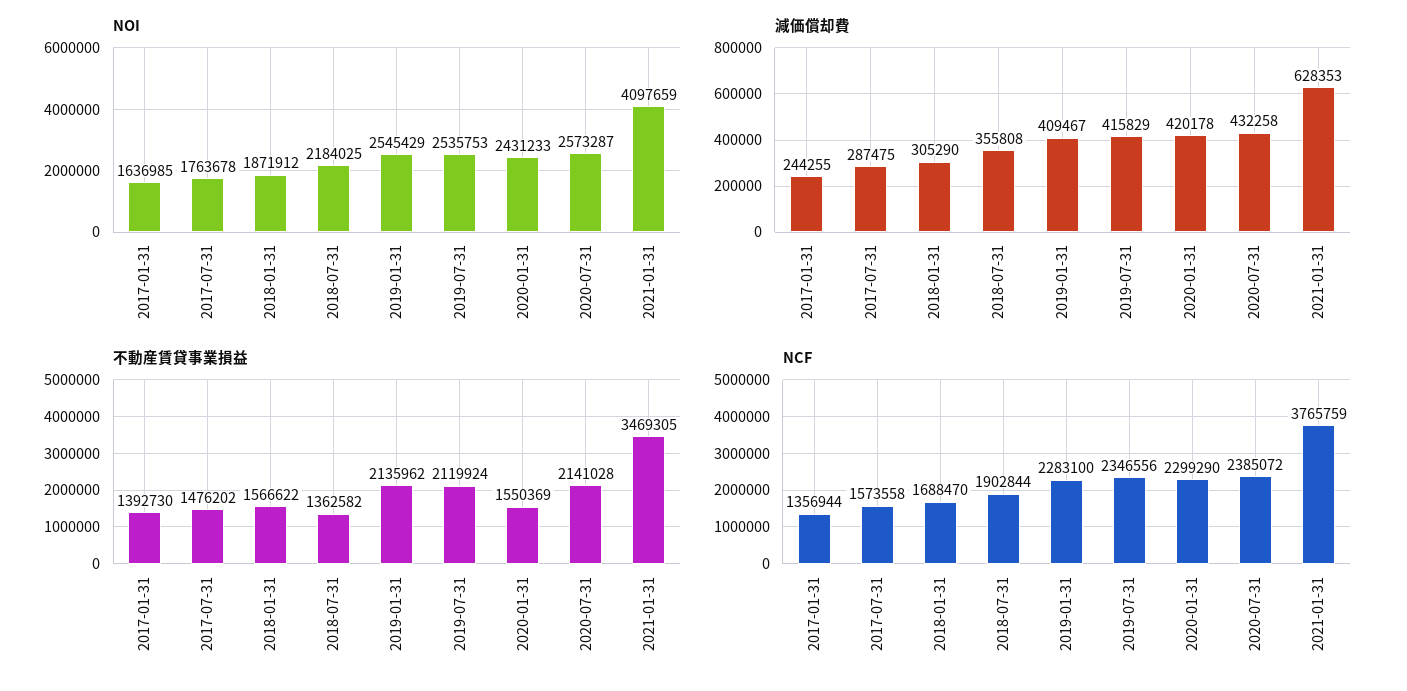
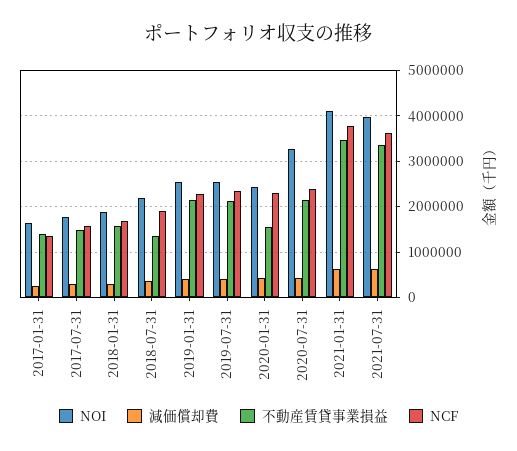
NOI, 2020-07-31: 2573287 -> 3200000
NOI, 2021-07-31: none -> 4000000
減価償却費, 2021-07-31: none -> 600000
不動産賃貸事業損益, 2021-07-31: none -> 3400000
NCF, 2021-07-31: none -> 3600000

